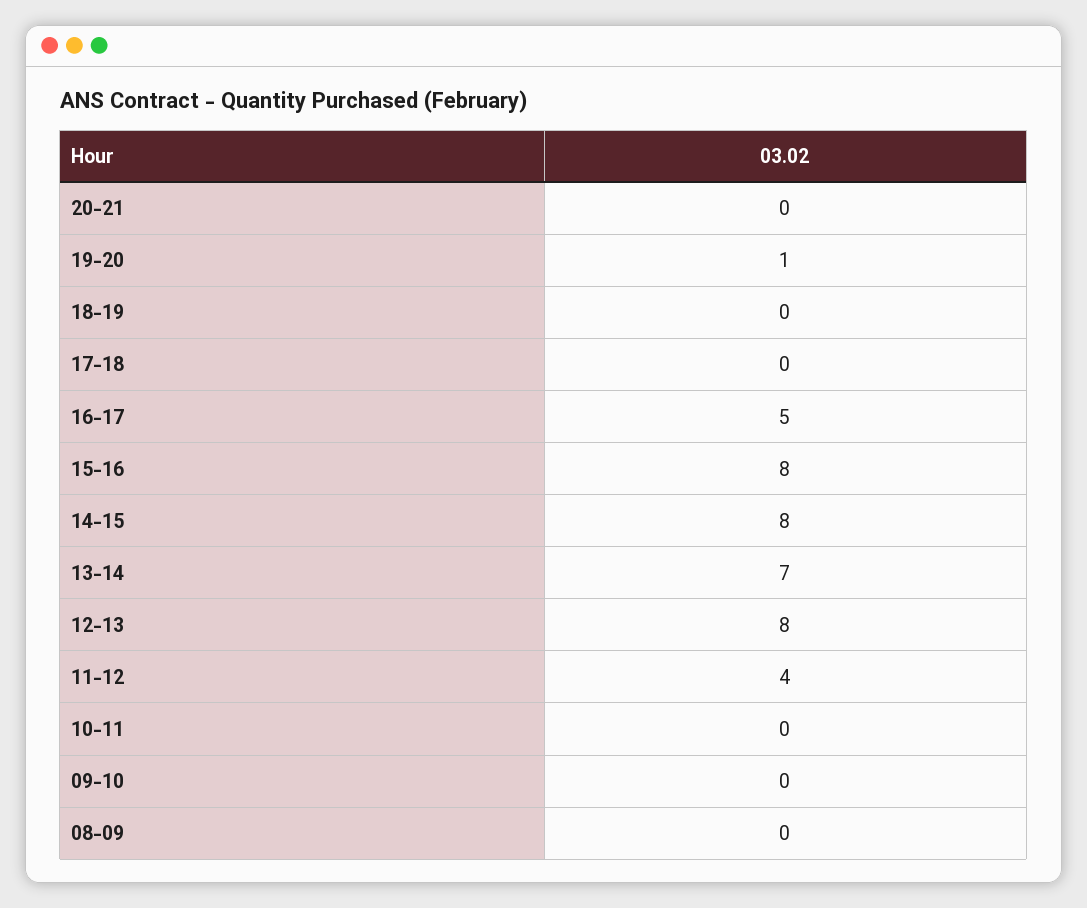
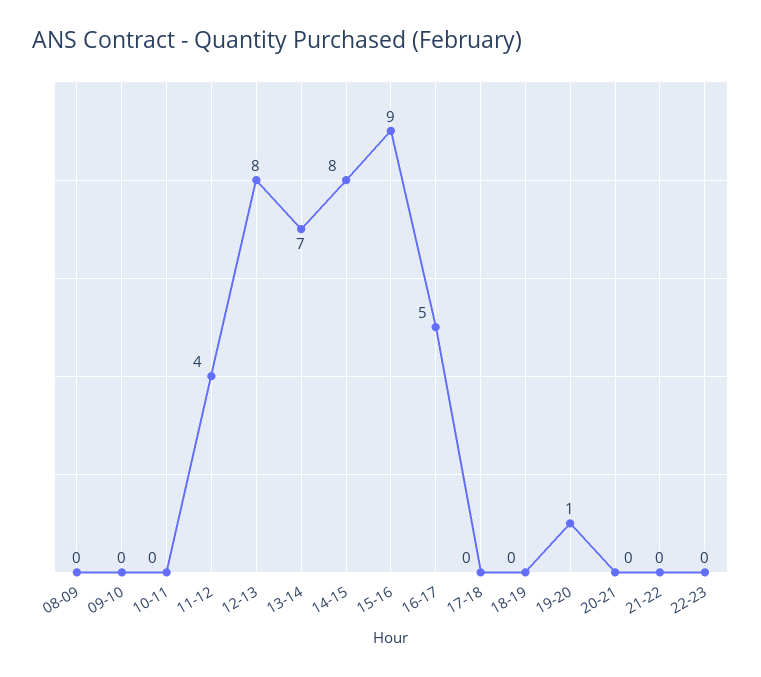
15-16: 8 -> 9
21-22: none -> 0
22-23: none -> 0

